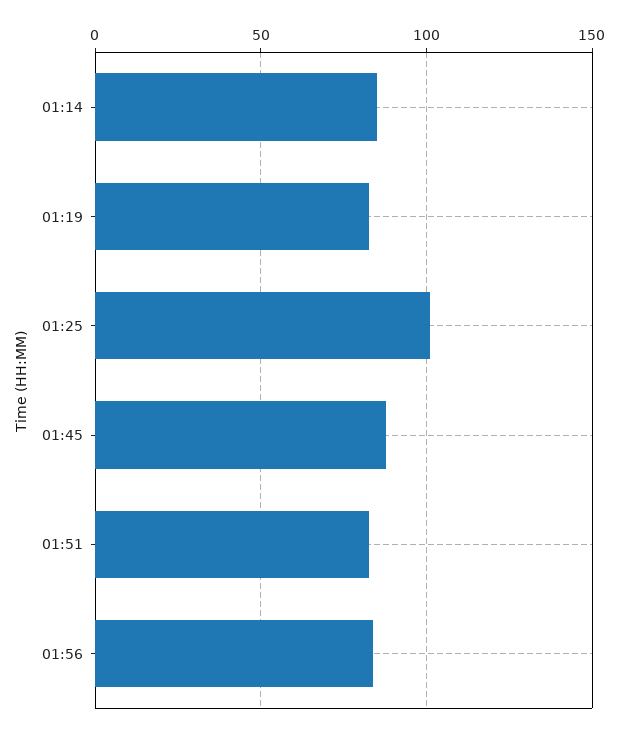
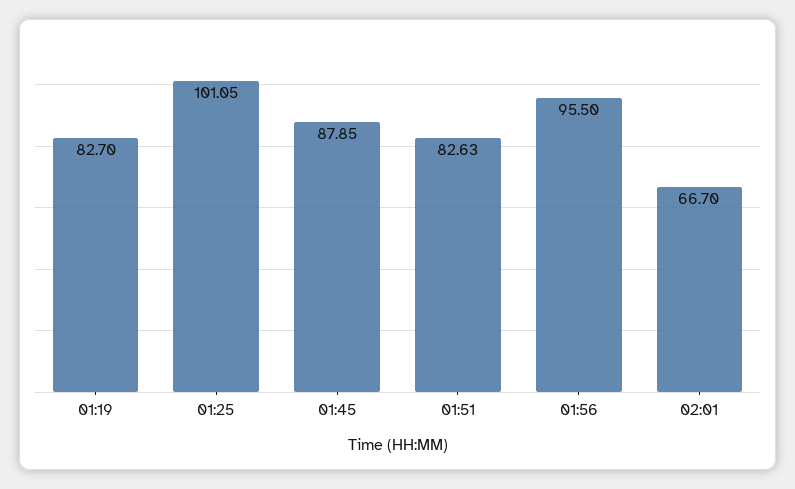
01:14: 85 -> none
01:56: 85 -> 95.5
02:01: none -> 66.7

